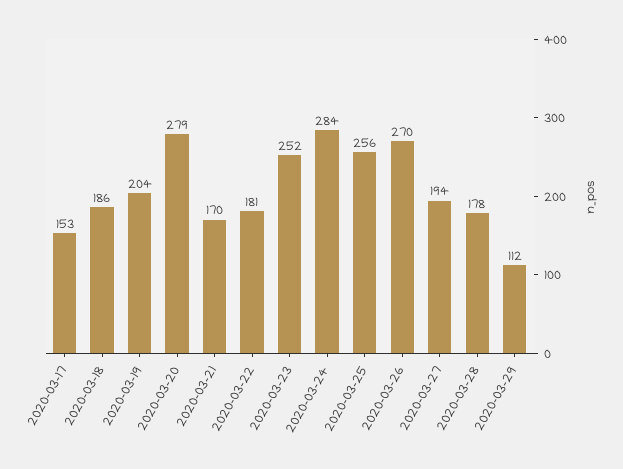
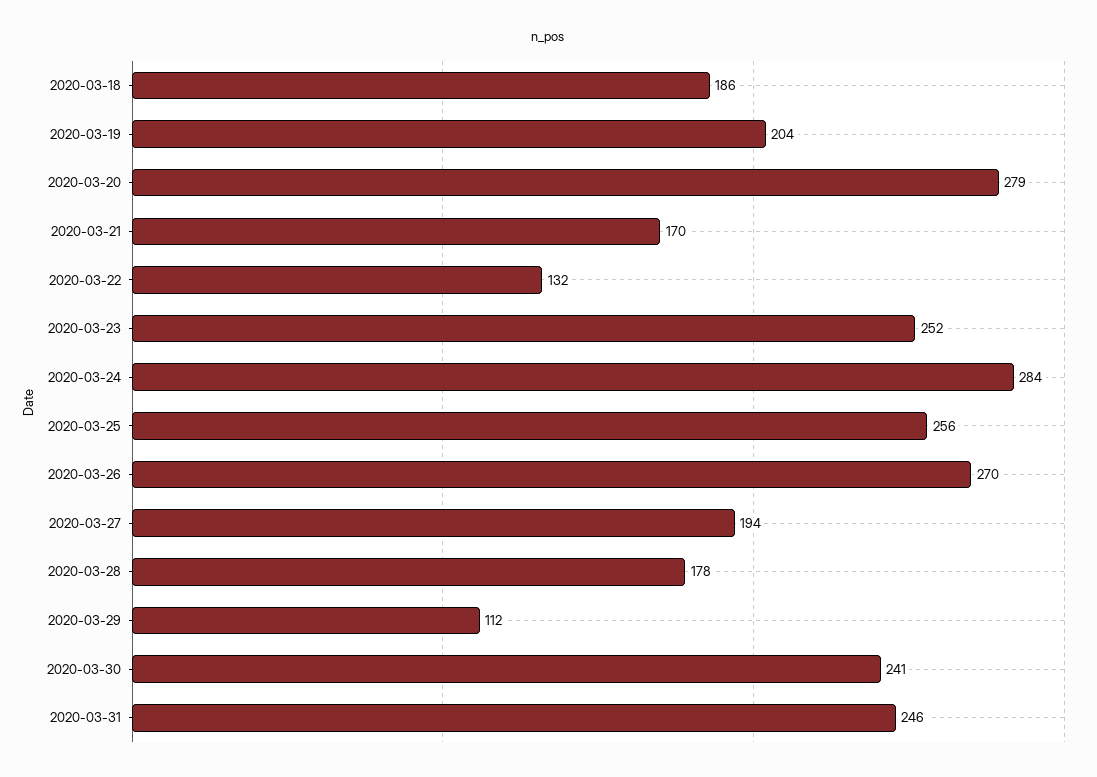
2020-03-17: 153 -> none
2020-03-22: 181 -> 132
2020-03-30: none -> 241
2020-03-31: none -> 246

